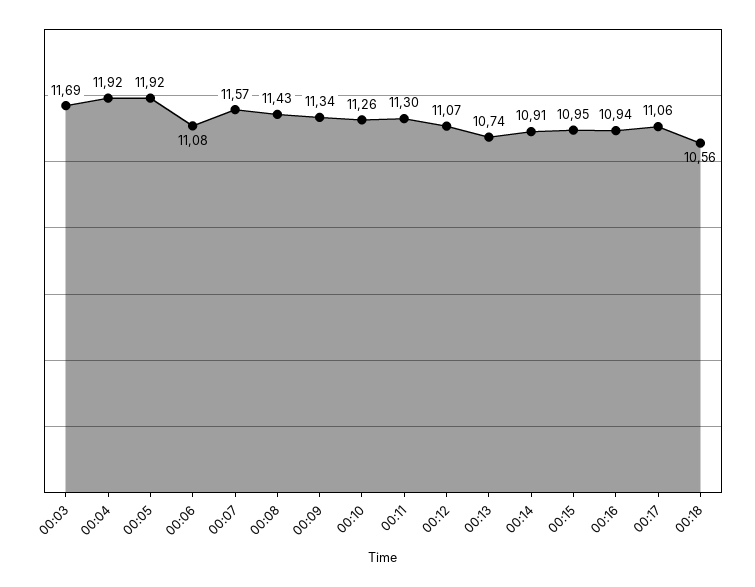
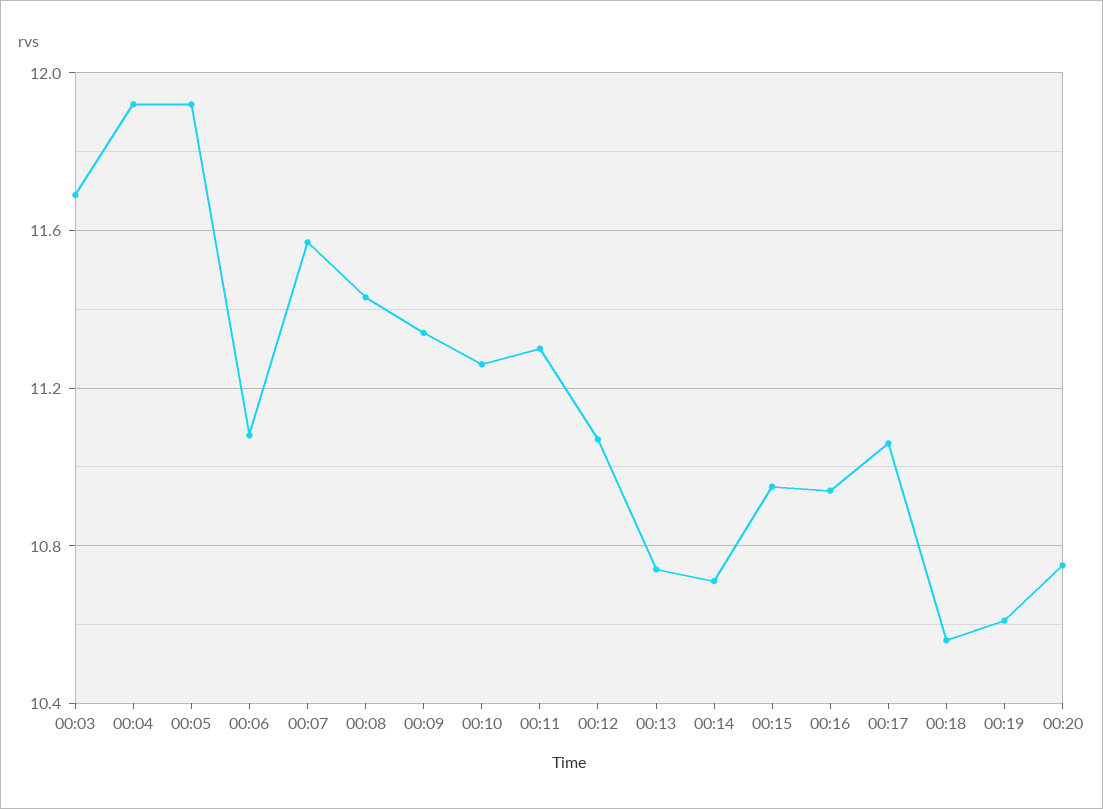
00:14: 10.91 -> 10.7
00:19: none -> 10.6
00:20: none -> 10.75

